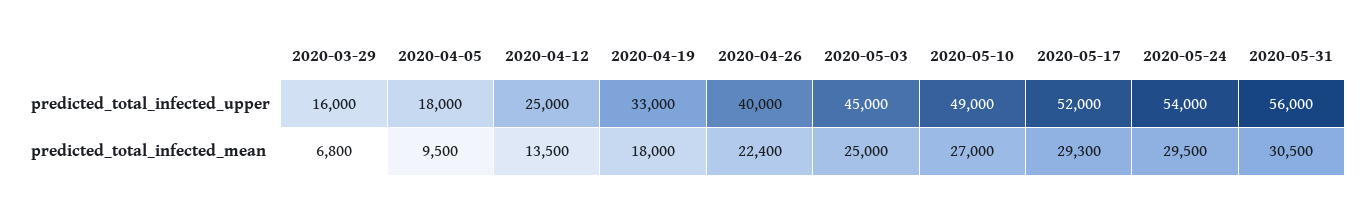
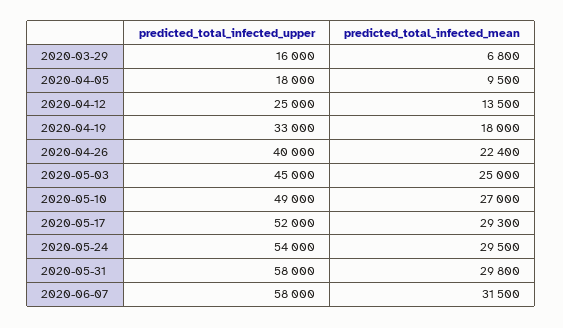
2020-05-31, predicted_total_infected_upper: 56000 -> 58000
2020-05-31, predicted_total_infected_mean: 30500 -> 29800
2020-06-07, predicted_total_infected_upper: none -> 58000
2020-06-07, predicted_total_infected_mean: none -> 31500

